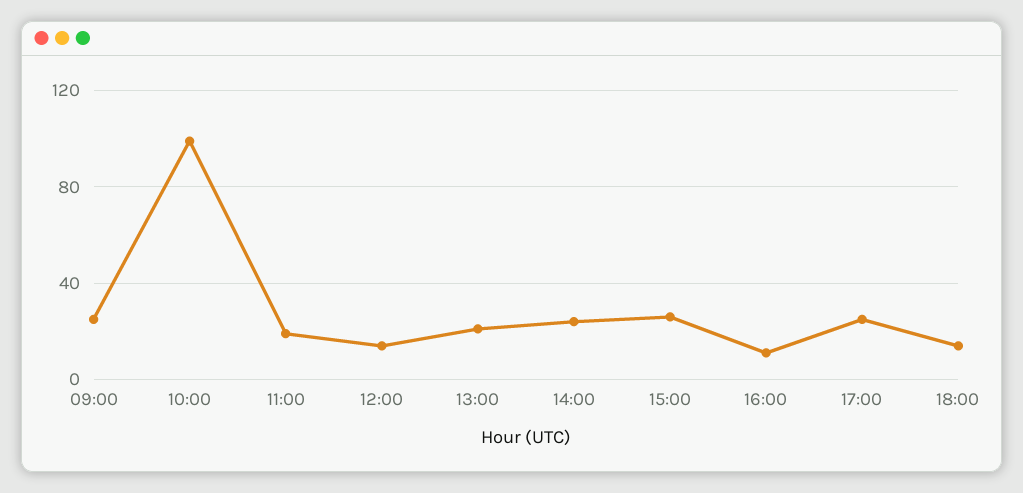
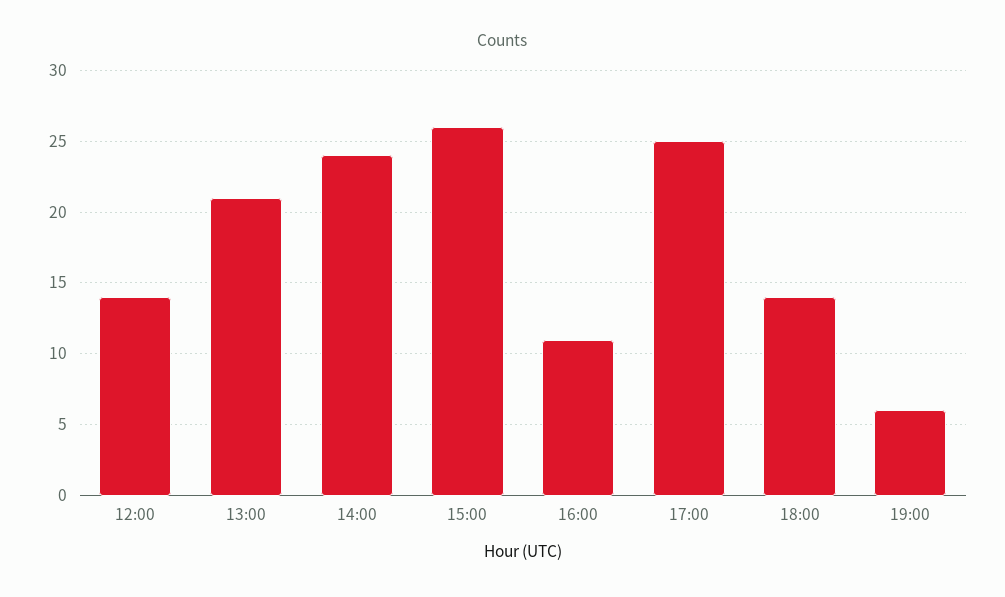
09:00: 25 -> none
10:00: 100 -> none
11:00: 20 -> none
19:00: none -> 6

